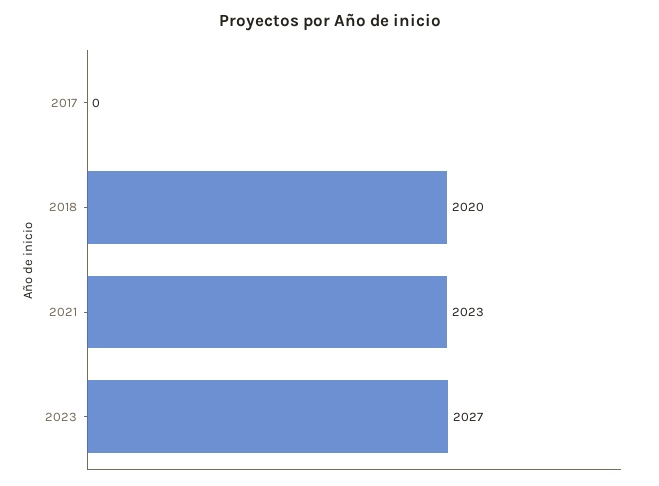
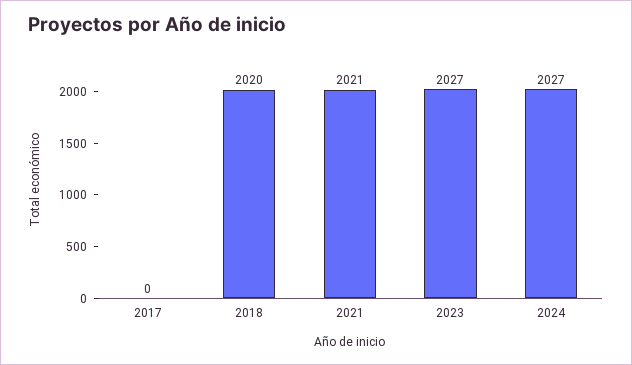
2021: 2023 -> 2021
2024: none -> 2027

